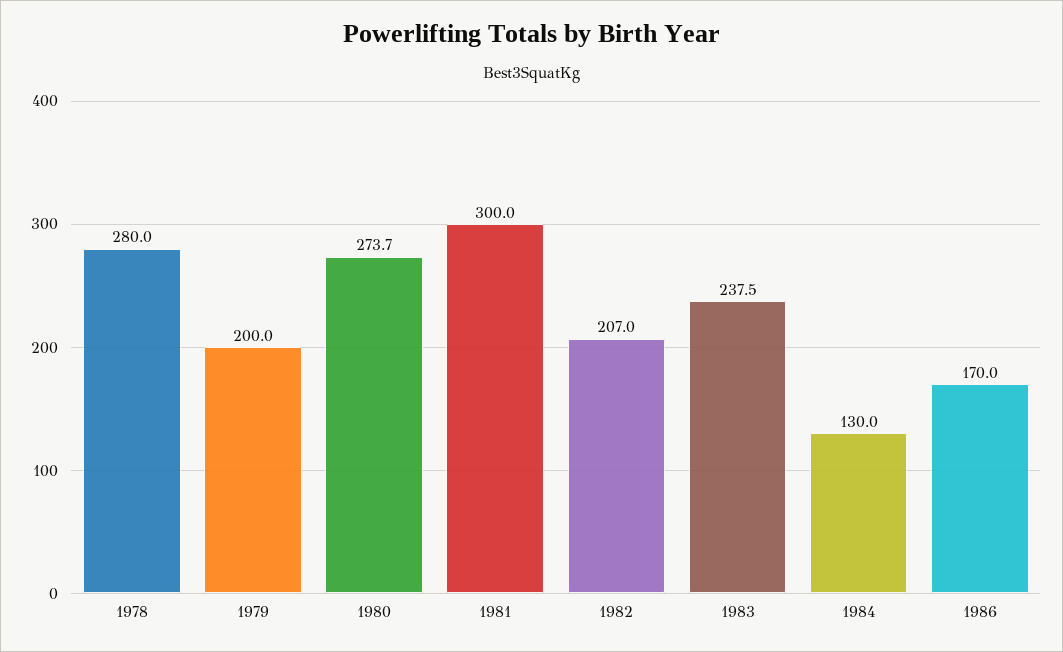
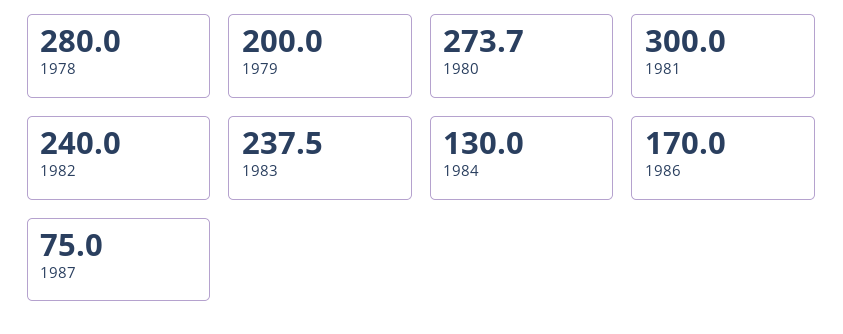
1982: 207 -> 240
1987: none -> 75

